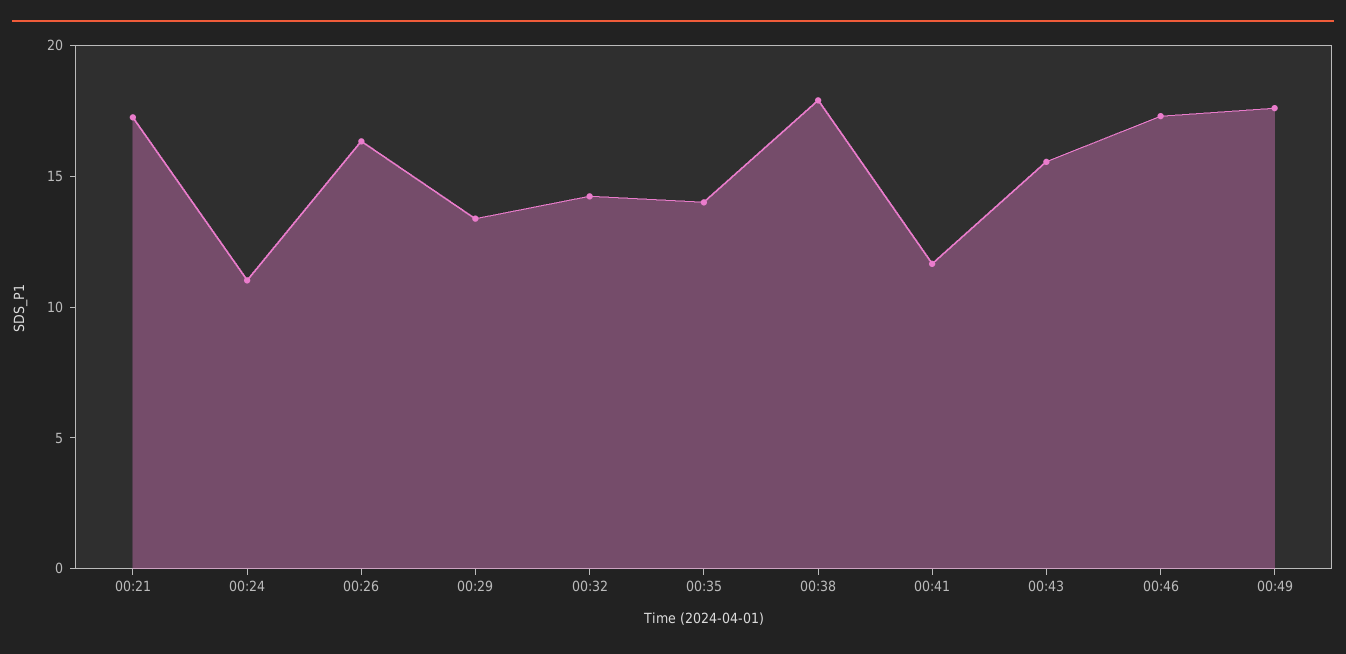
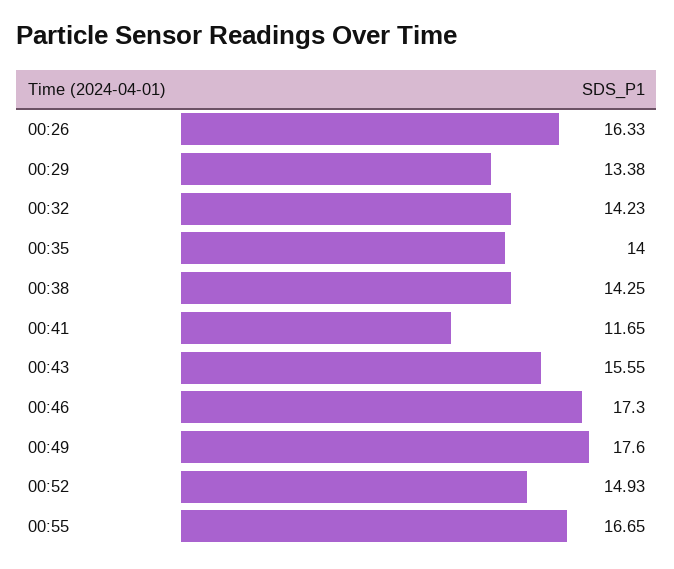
00:21: 17 -> none
00:24: 11 -> none
00:38: 18 -> 14.25
00:52: none -> 14.93
00:55: none -> 16.65

